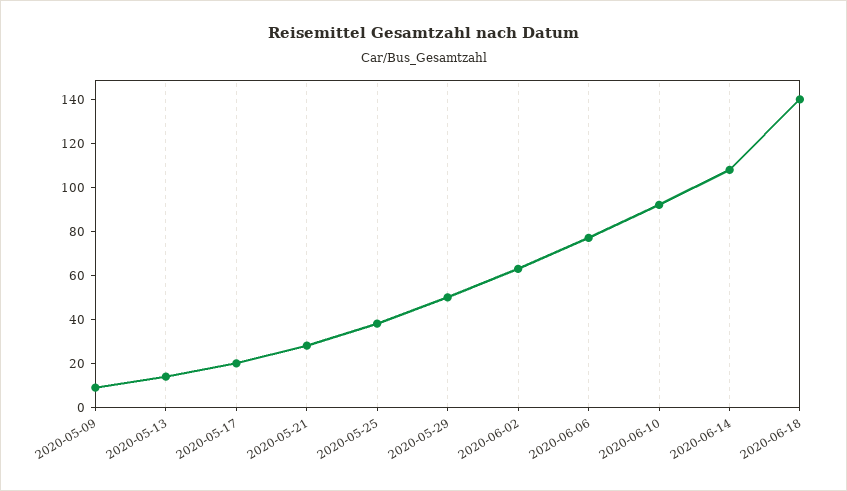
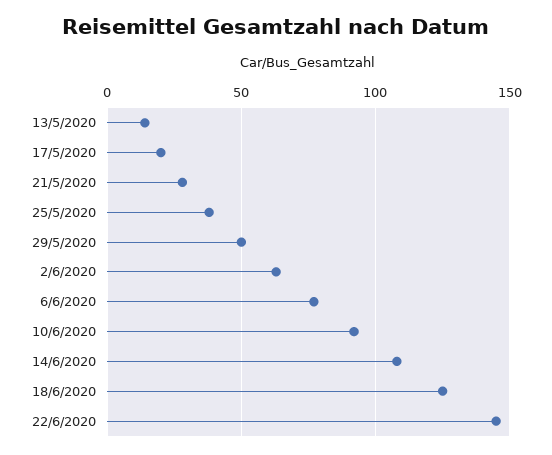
2020-05-09: 10 -> none
2020-06-18: 140 -> 125
22/6/2020: none -> 145

